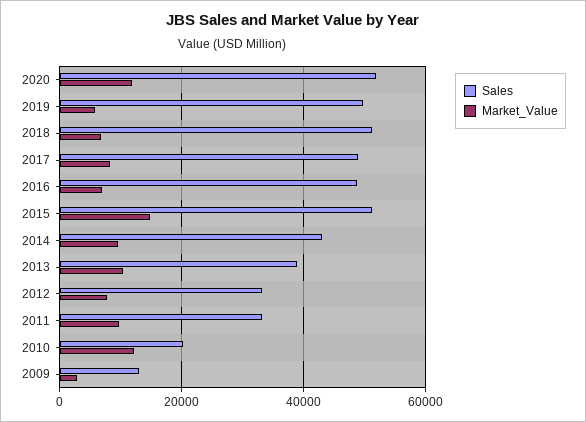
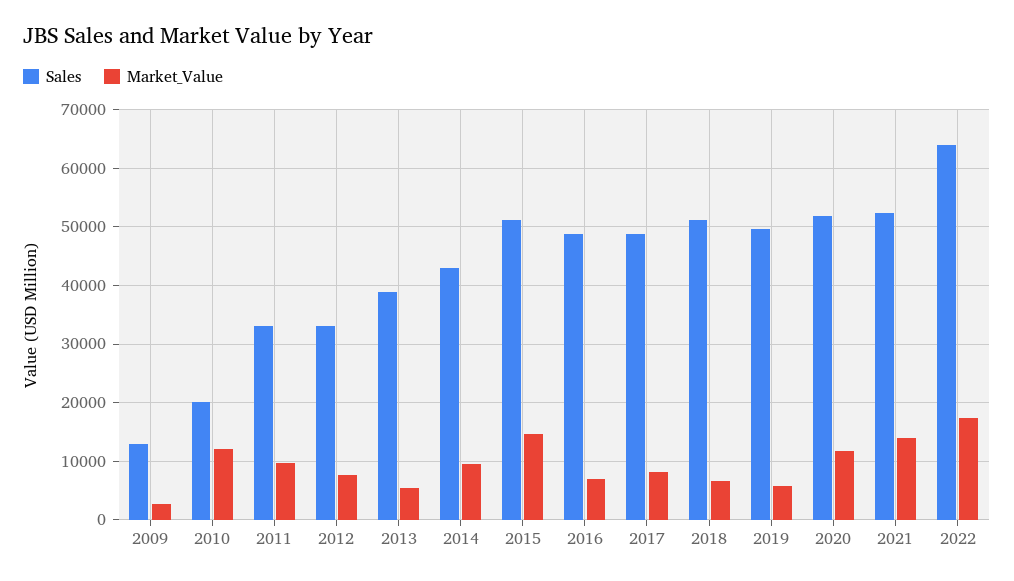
Market_Value, 2013: 10000 -> 6000
Sales, 2021: none -> 52000
Market_Value, 2021: none -> 14000
Sales, 2022: none -> 64000
Market_Value, 2022: none -> 18000

